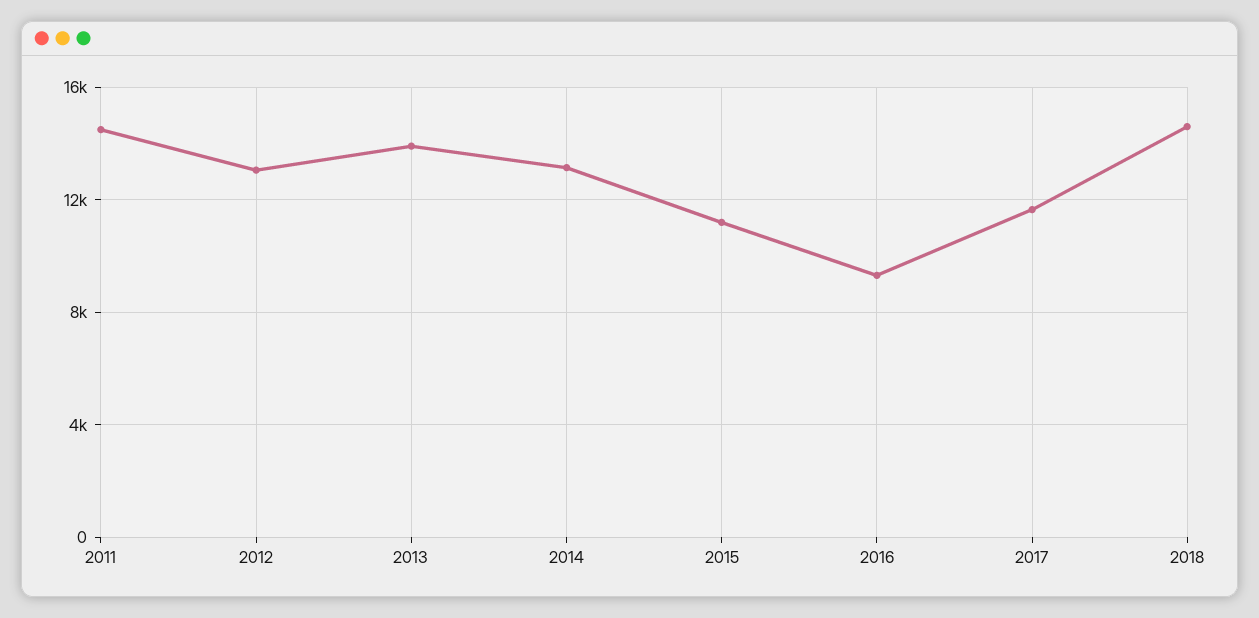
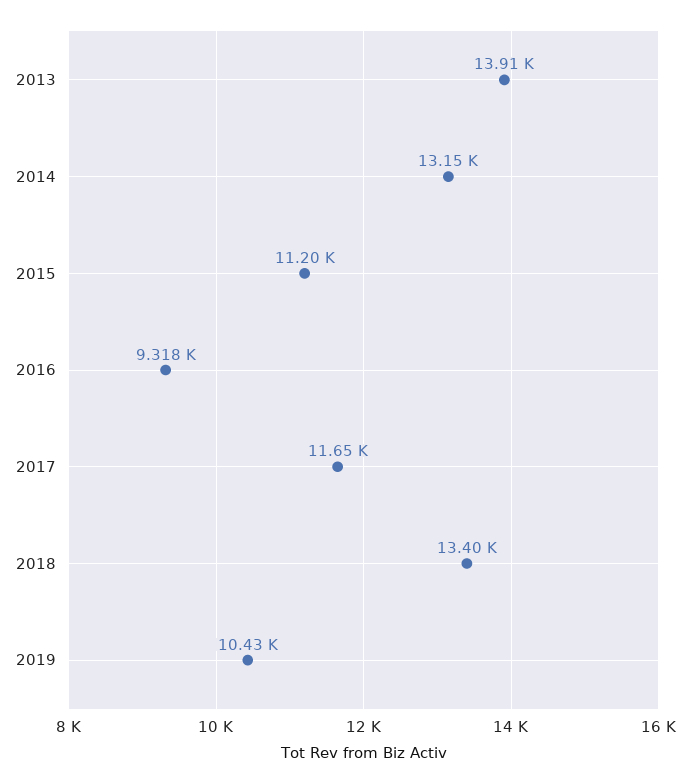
2011: 14500 -> none
2012: 13000 -> none
2018: 14500 -> 13400
2019: none -> 10430

